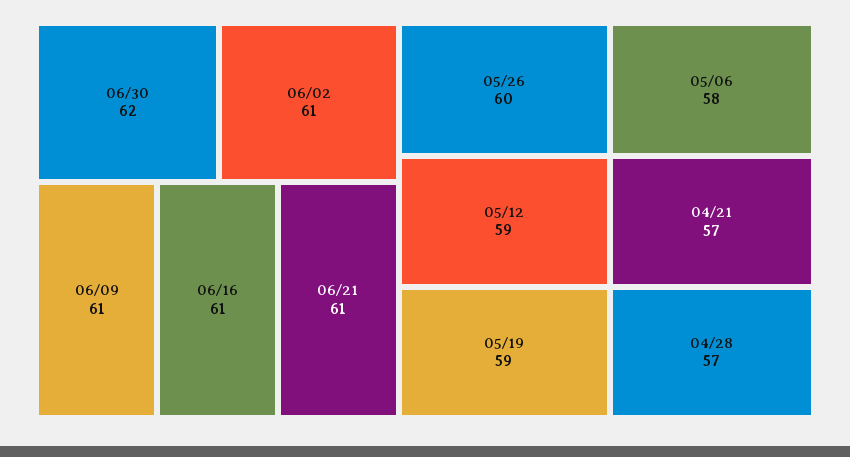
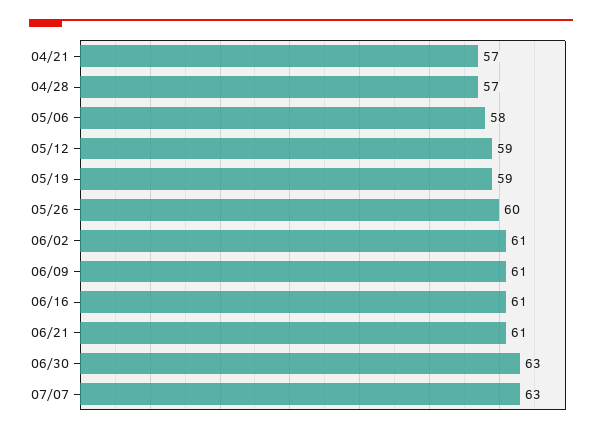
06/30: 62 -> 63
07/07: none -> 63

